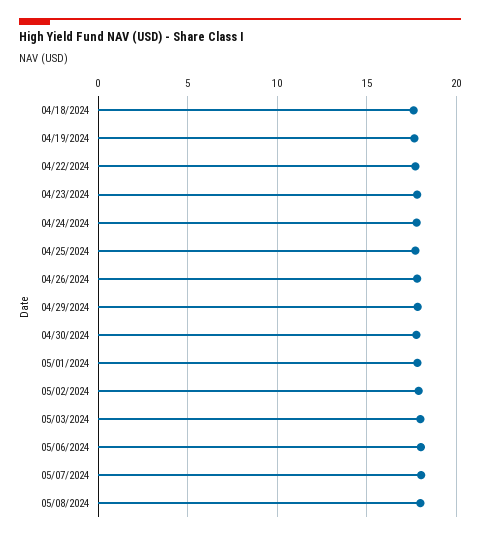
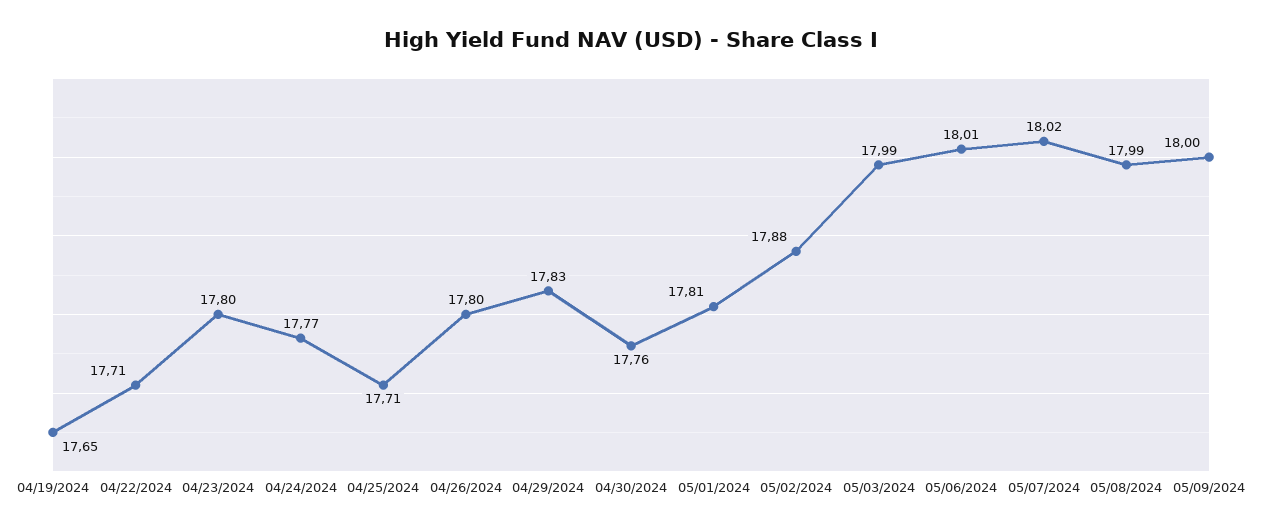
04/18/2024: 17.5 -> none
05/09/2024: none -> 18

